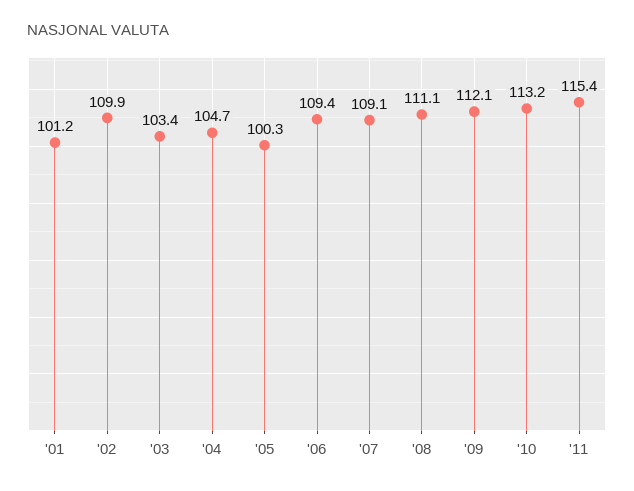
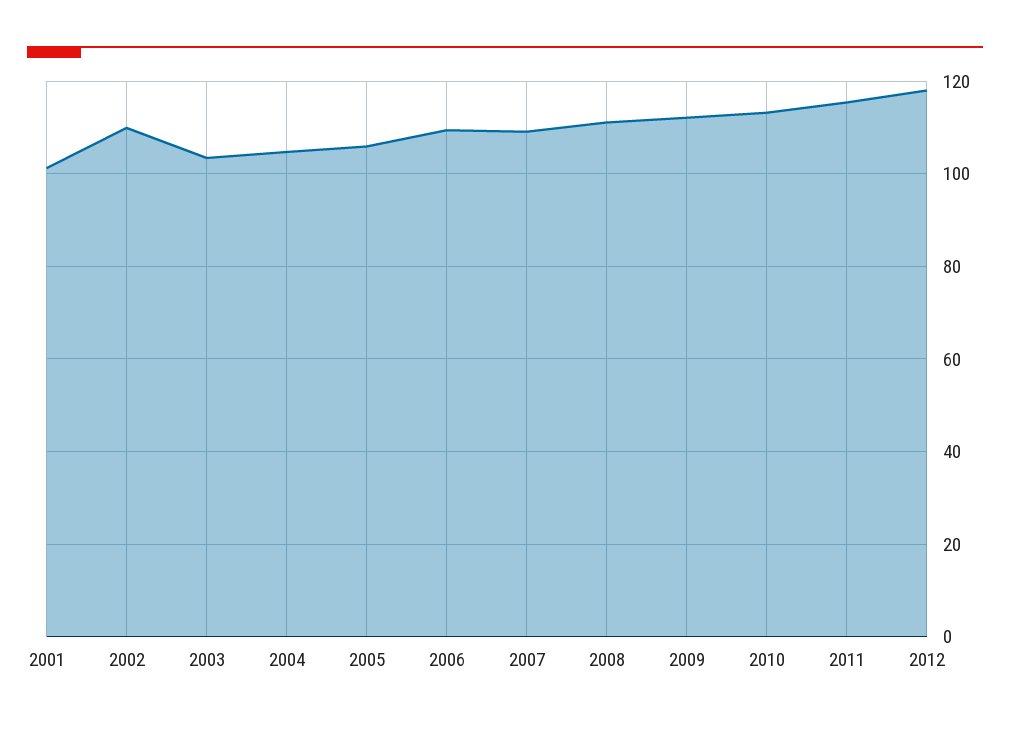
'05: 100.3 -> 106
2012: none -> 118

